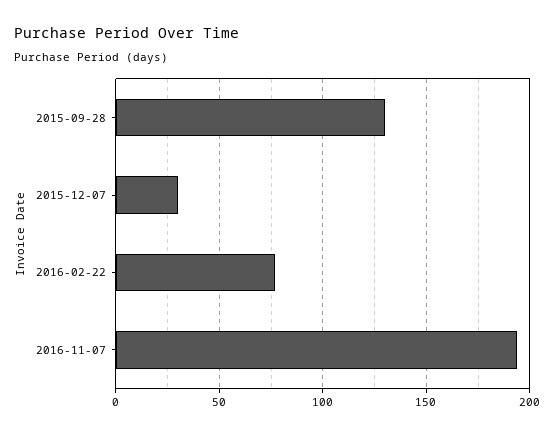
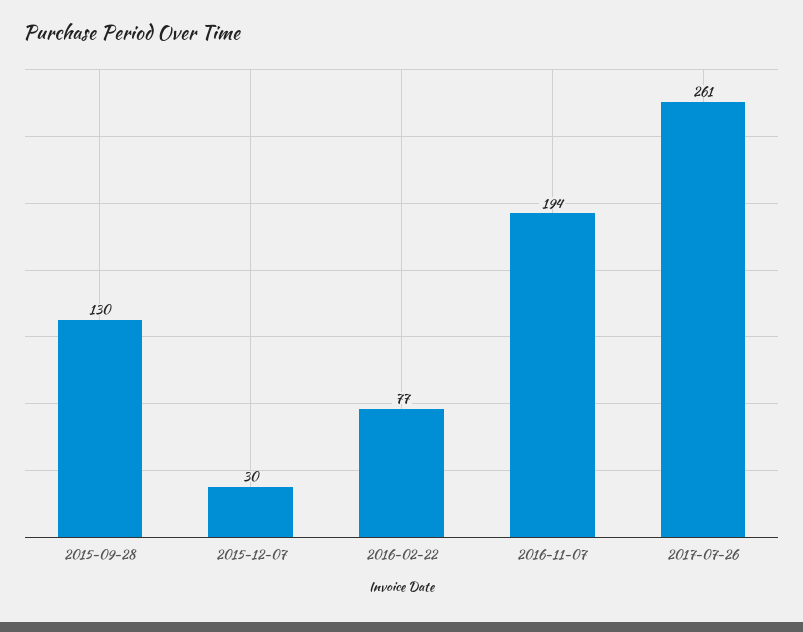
2017-07-26: none -> 261

